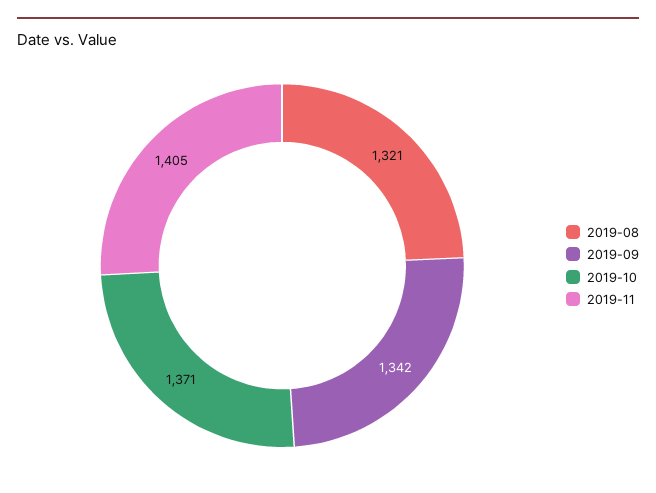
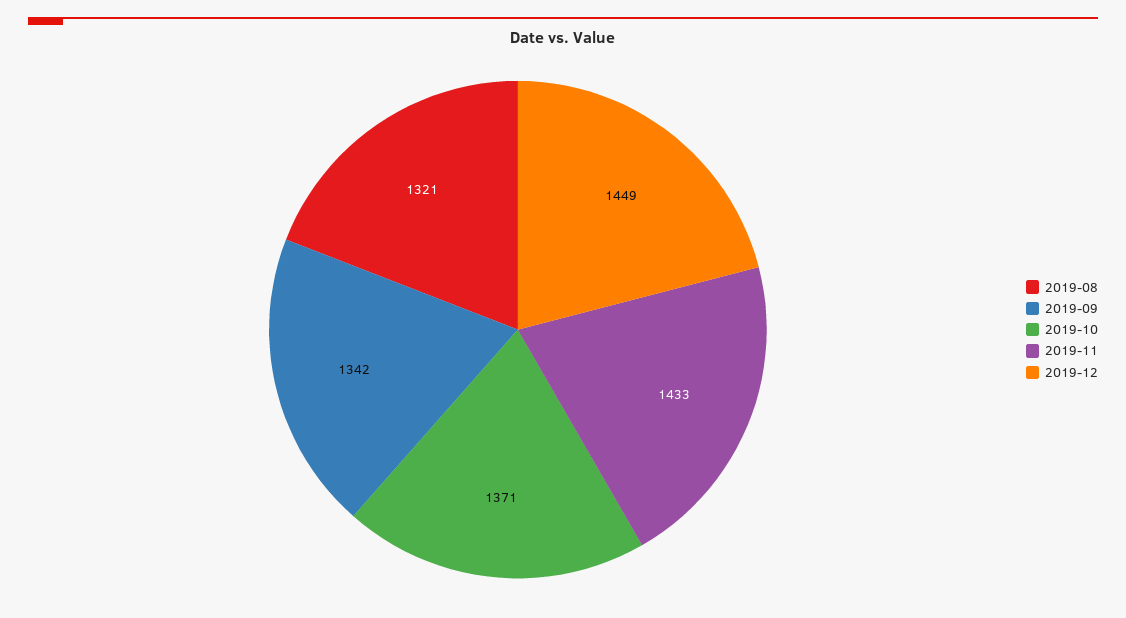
2019-11: 1405 -> 1433
2019-12: none -> 1449

